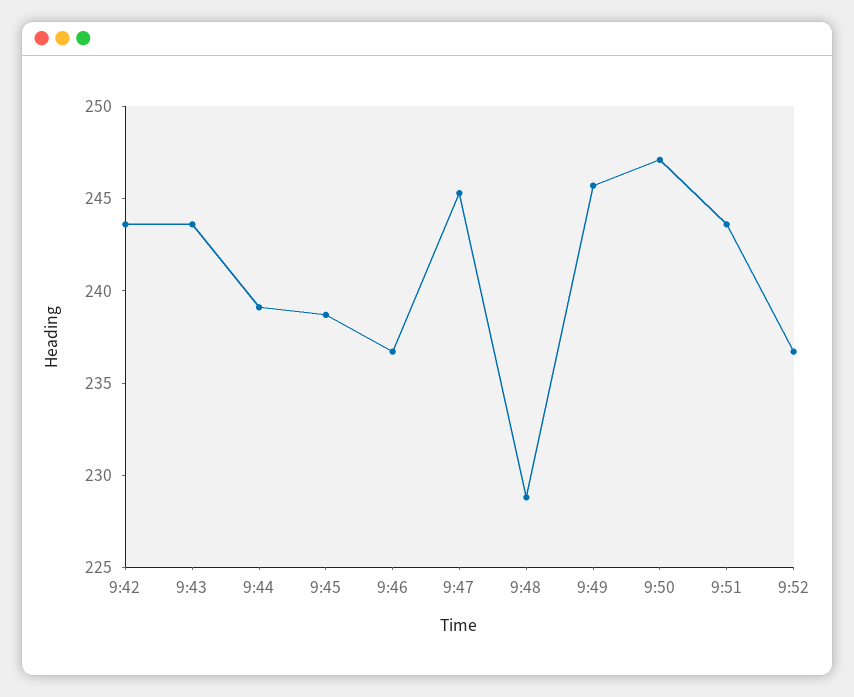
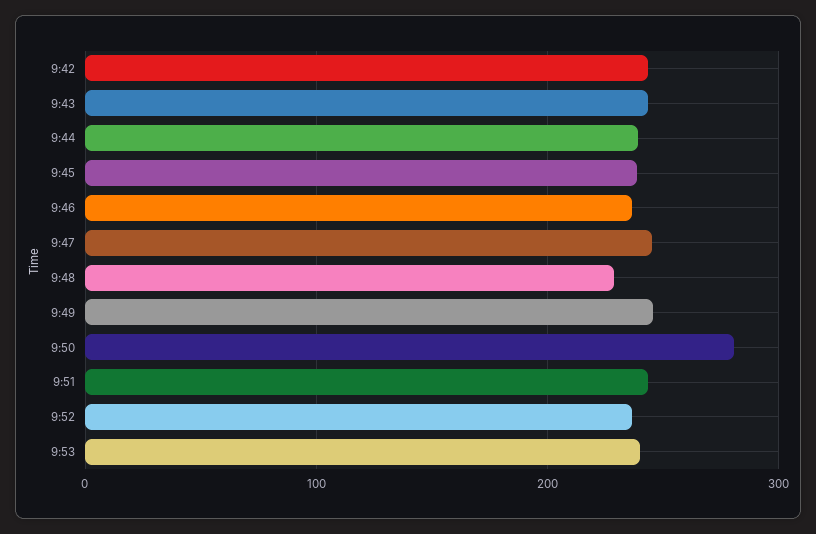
9:50: 247 -> 280
9:53: none -> 240

